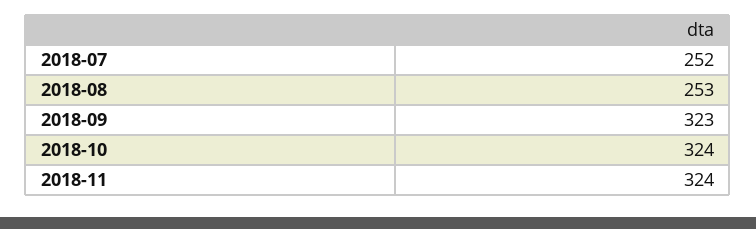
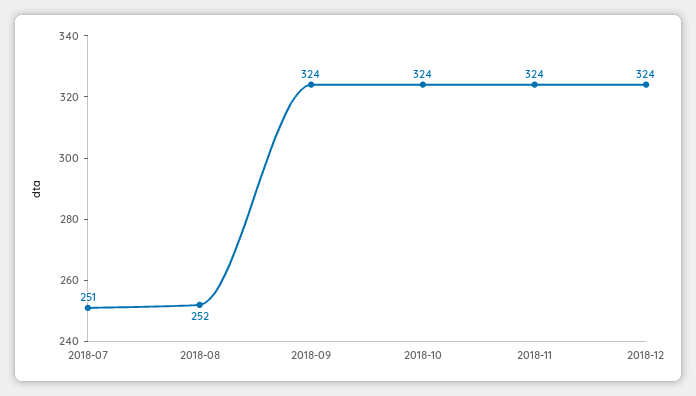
2018-07: 252 -> 251
2018-08: 253 -> 252
2018-09: 323 -> 324
2018-12: none -> 324

